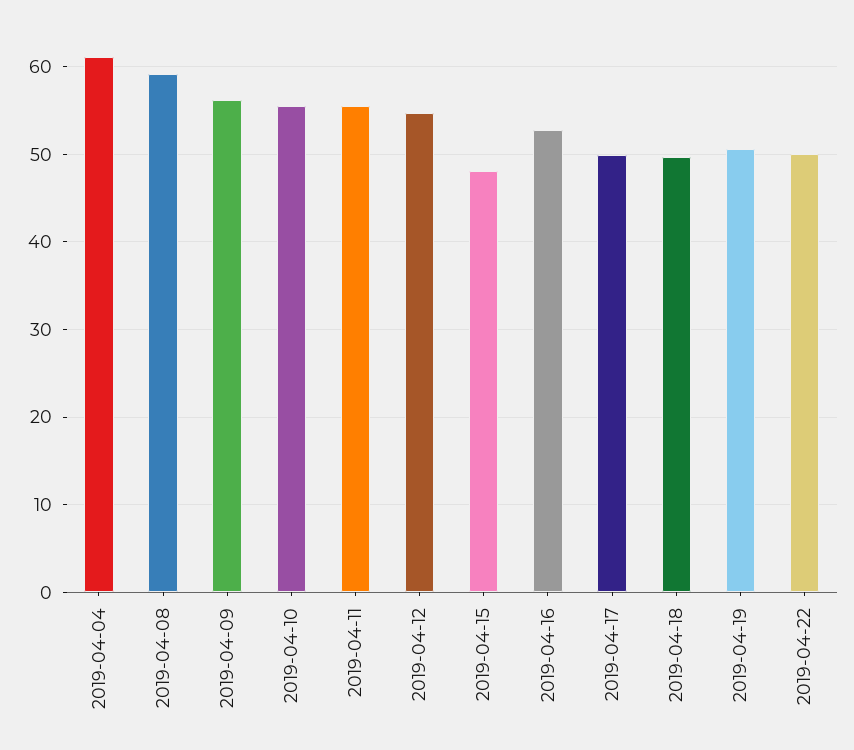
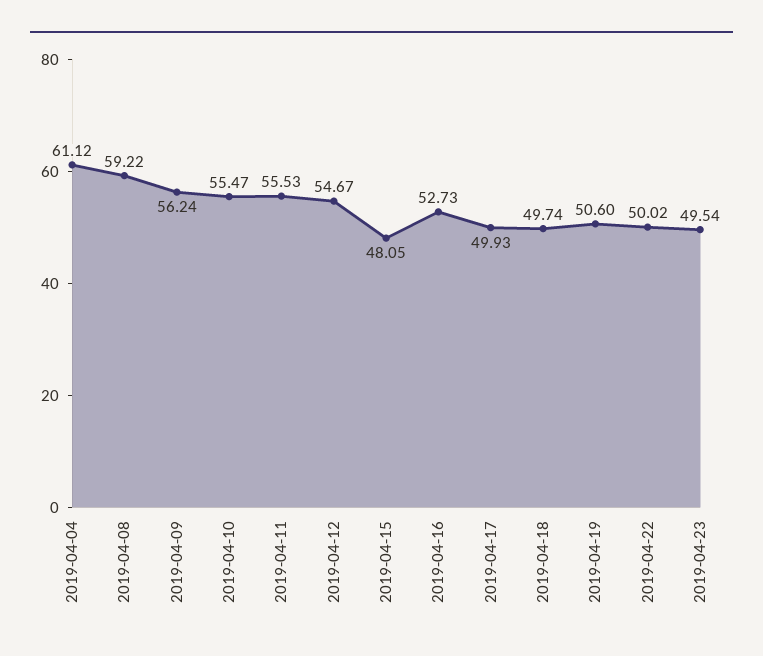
2019-04-23: none -> 49.54

